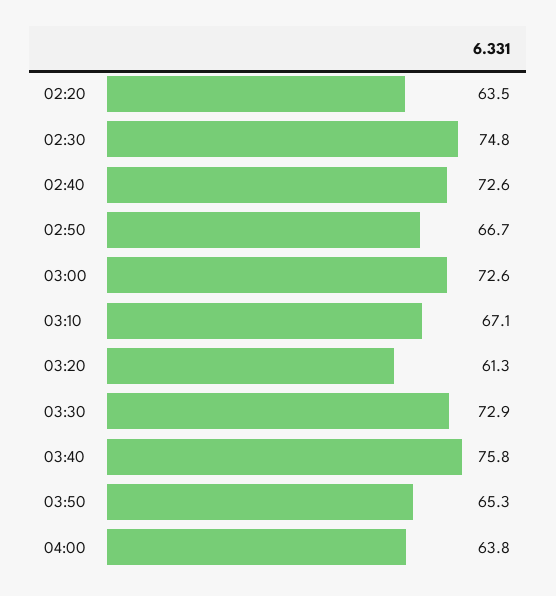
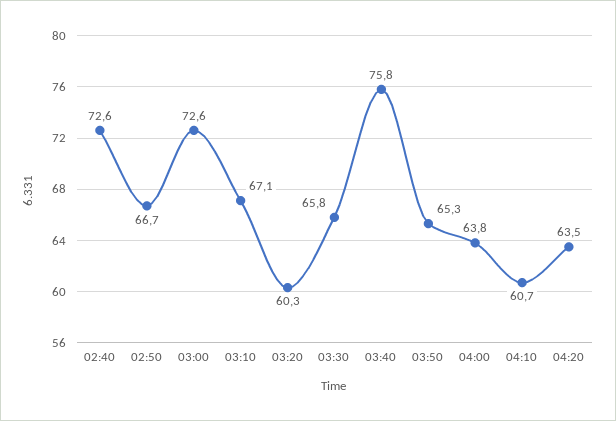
02:20: 63.5 -> none
02:30: 74.8 -> none
03:20: 61.3 -> 60.3
03:30: 72.9 -> 65.8
04:10: none -> 60.7
04:20: none -> 63.5

